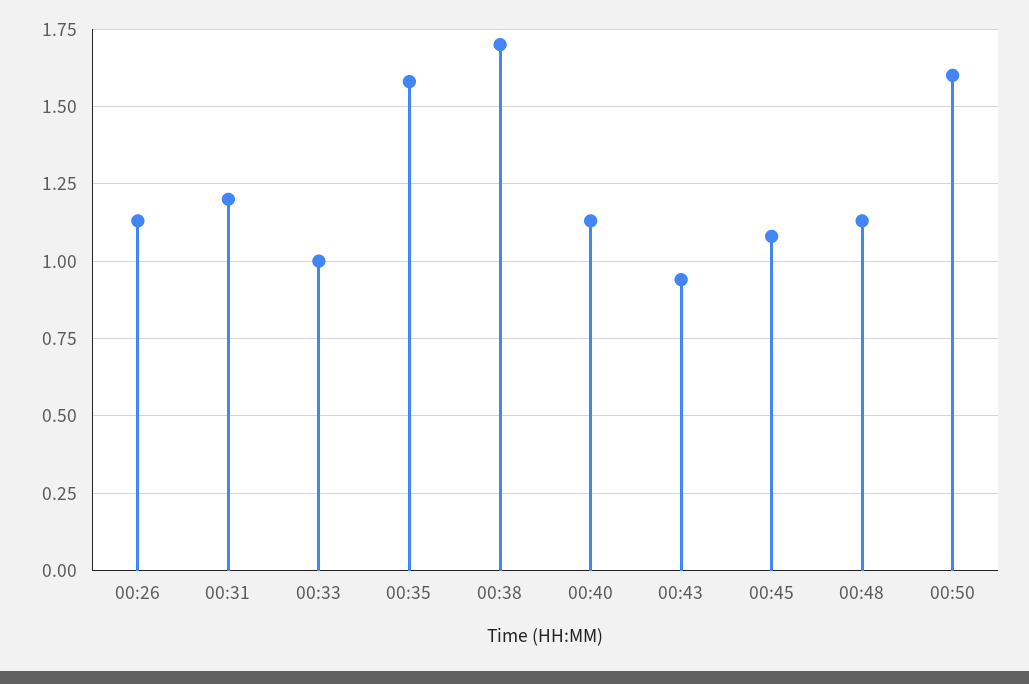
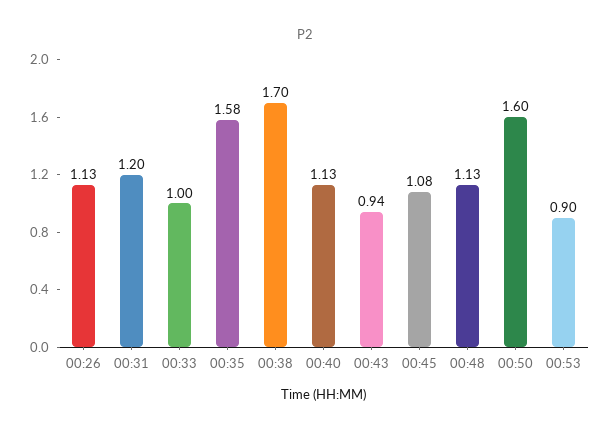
00:53: none -> 0.9

